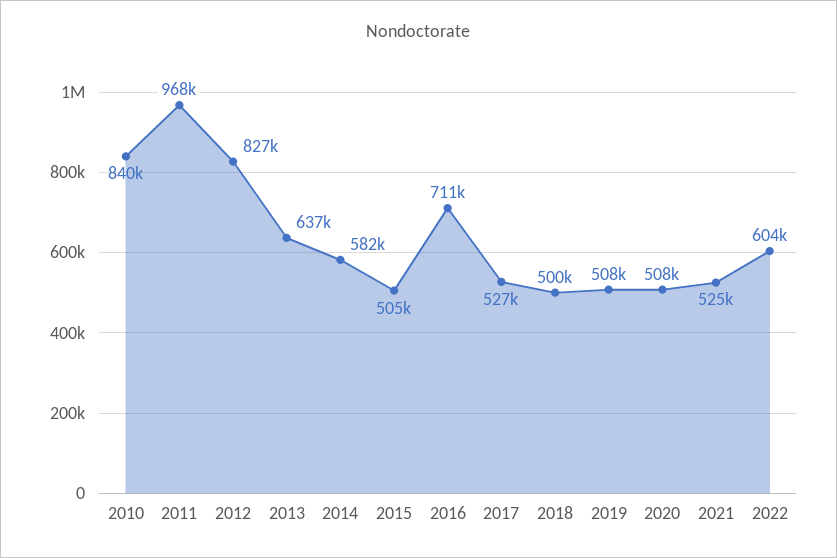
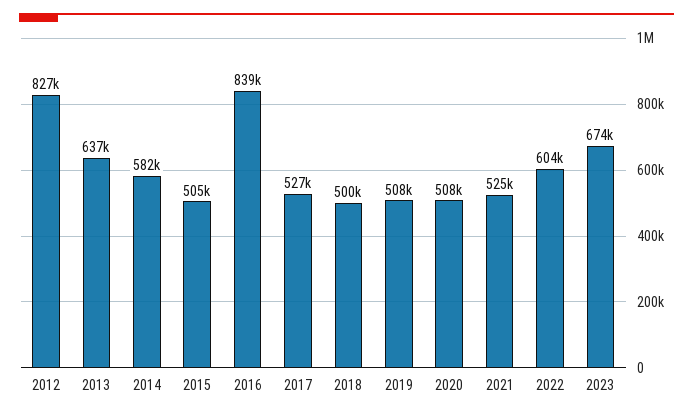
2010: 840000 -> none
2011: 968000 -> none
2016: 711000 -> 839000
2023: none -> 674000

